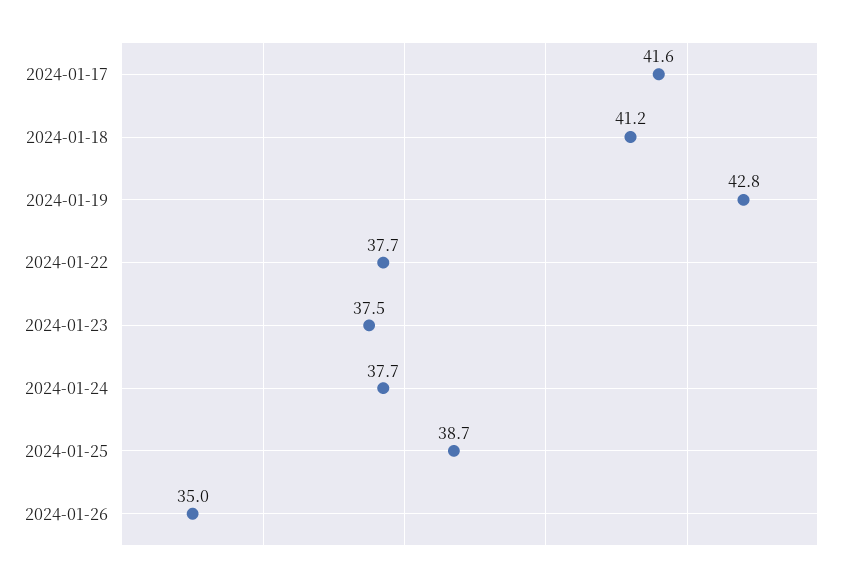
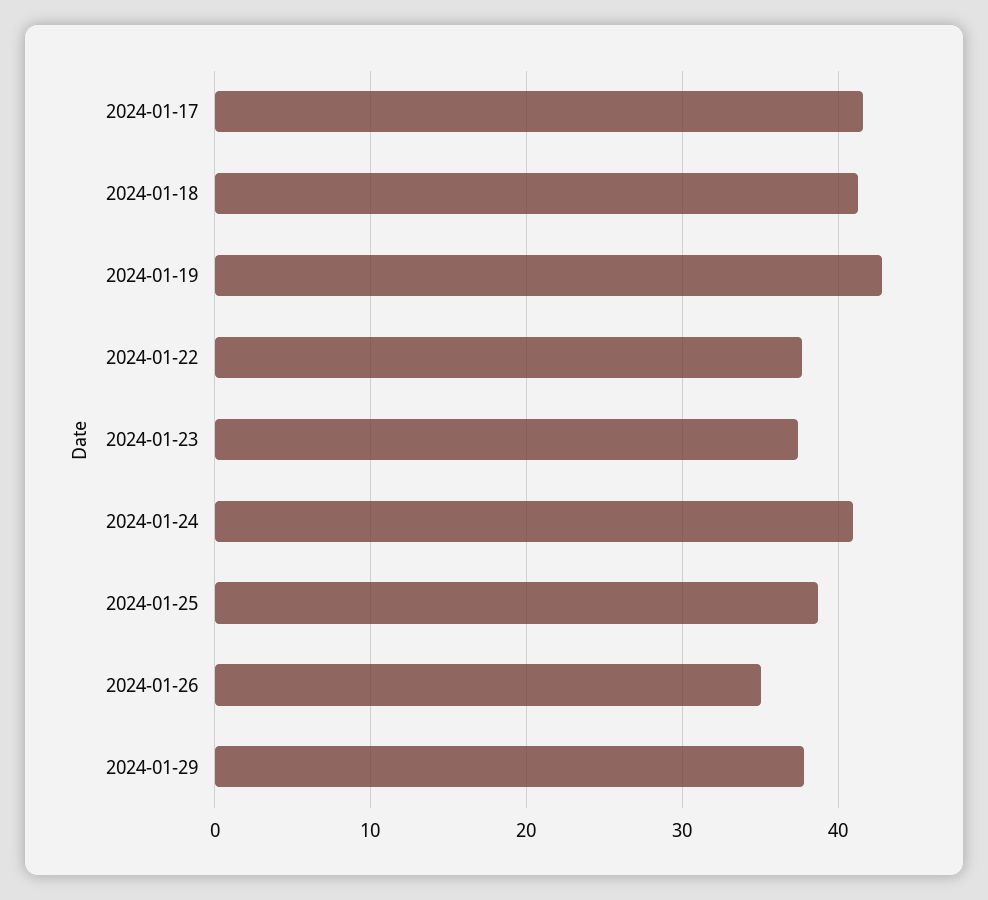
2024-01-24: 37.7 -> 41
2024-01-29: none -> 38

